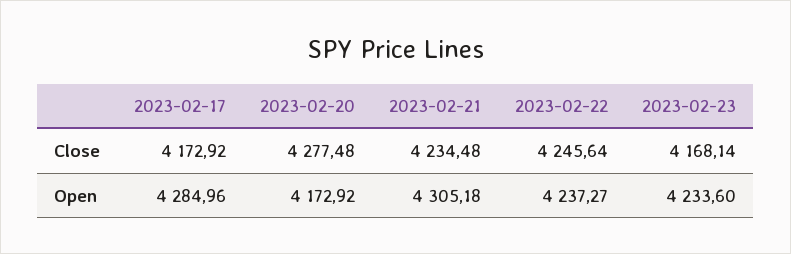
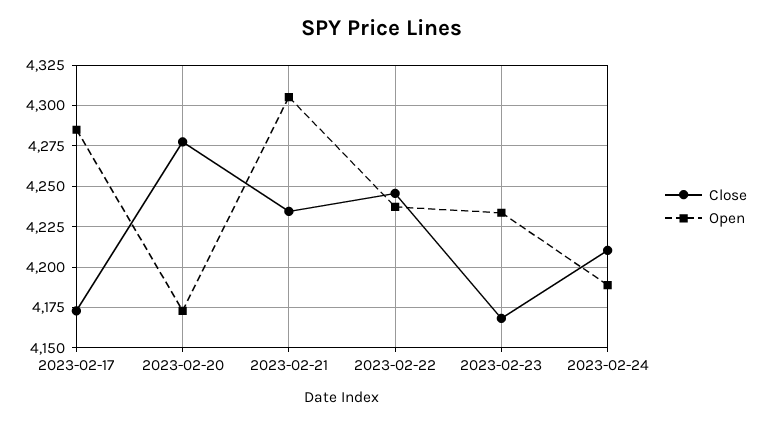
Close, 2023-02-24: none -> 4210
Open, 2023-02-24: none -> 4190

